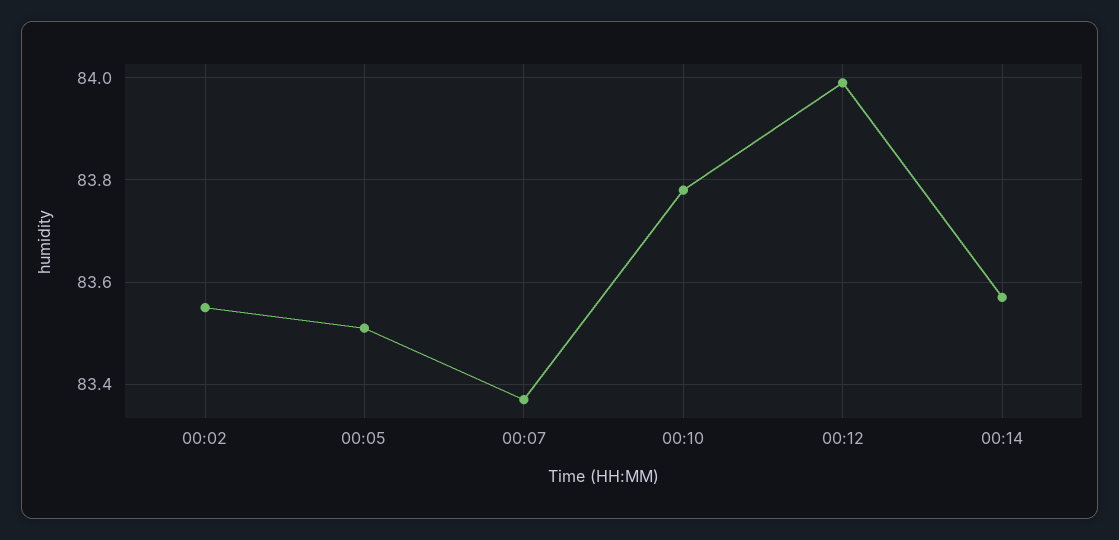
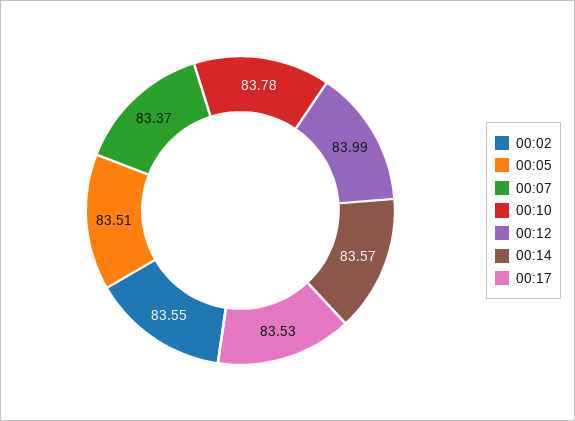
00:17: none -> 83.53

